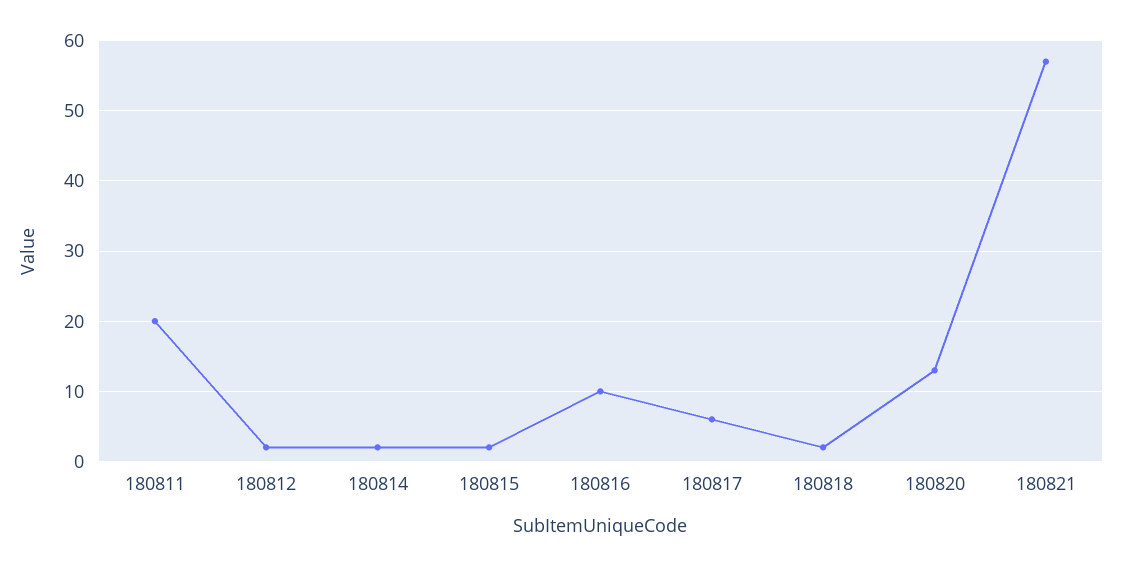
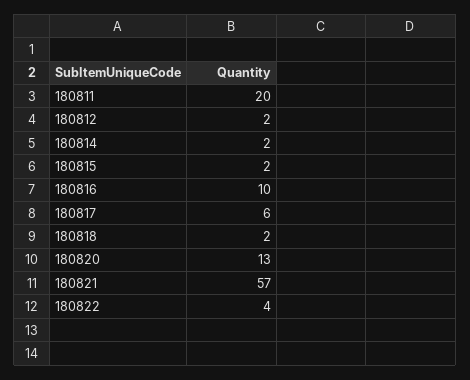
180822: none -> 4

